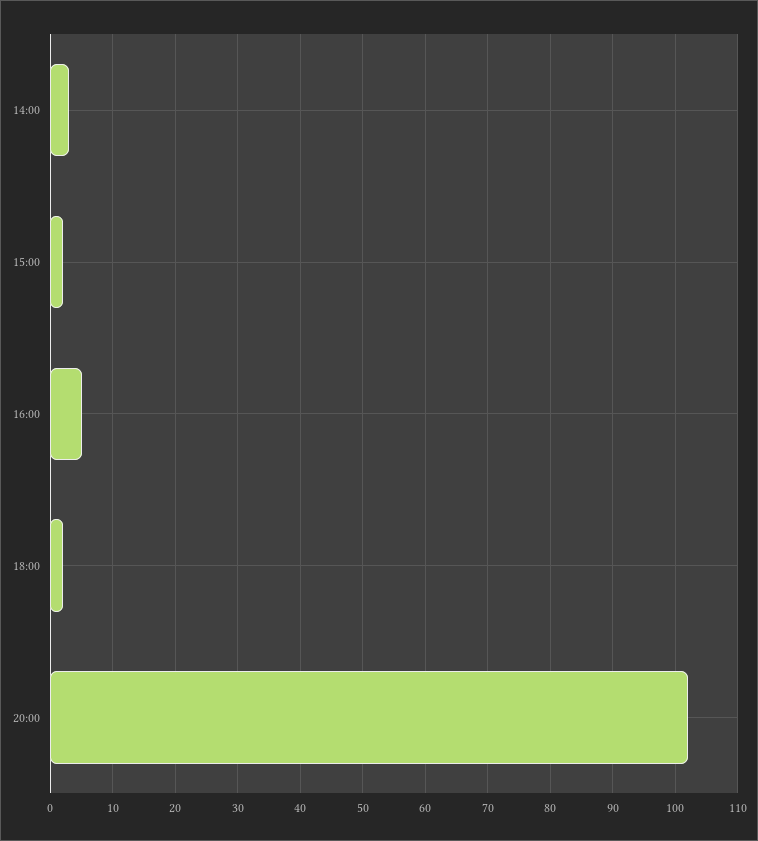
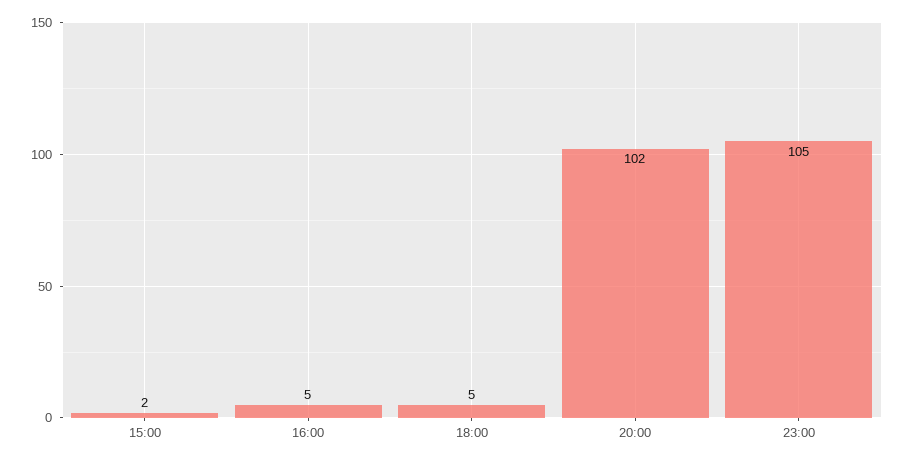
14:00: 3 -> none
18:00: 2 -> 5
23:00: none -> 105

